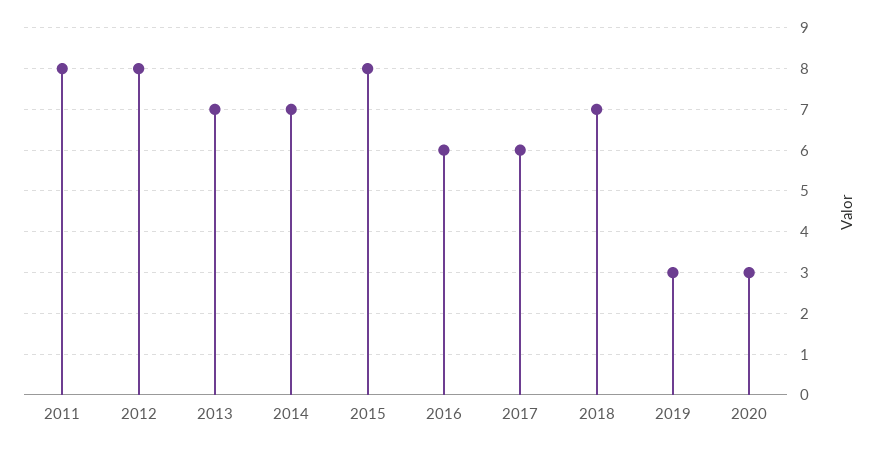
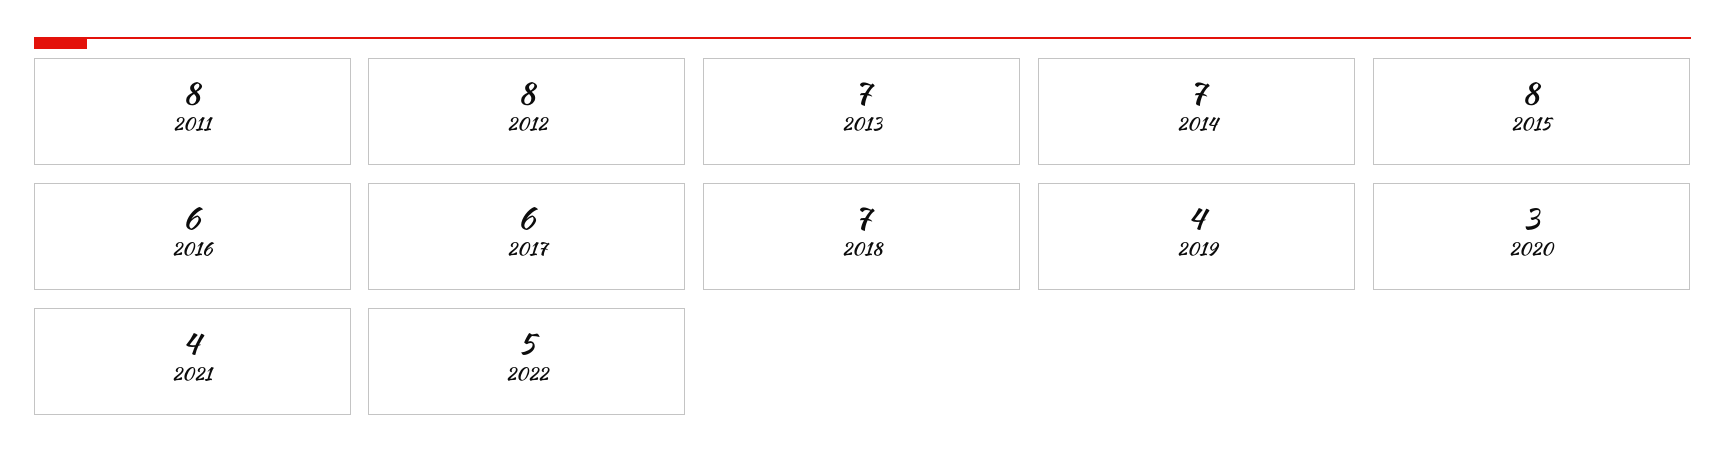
2019: 3 -> 4
2021: none -> 4
2022: none -> 5

